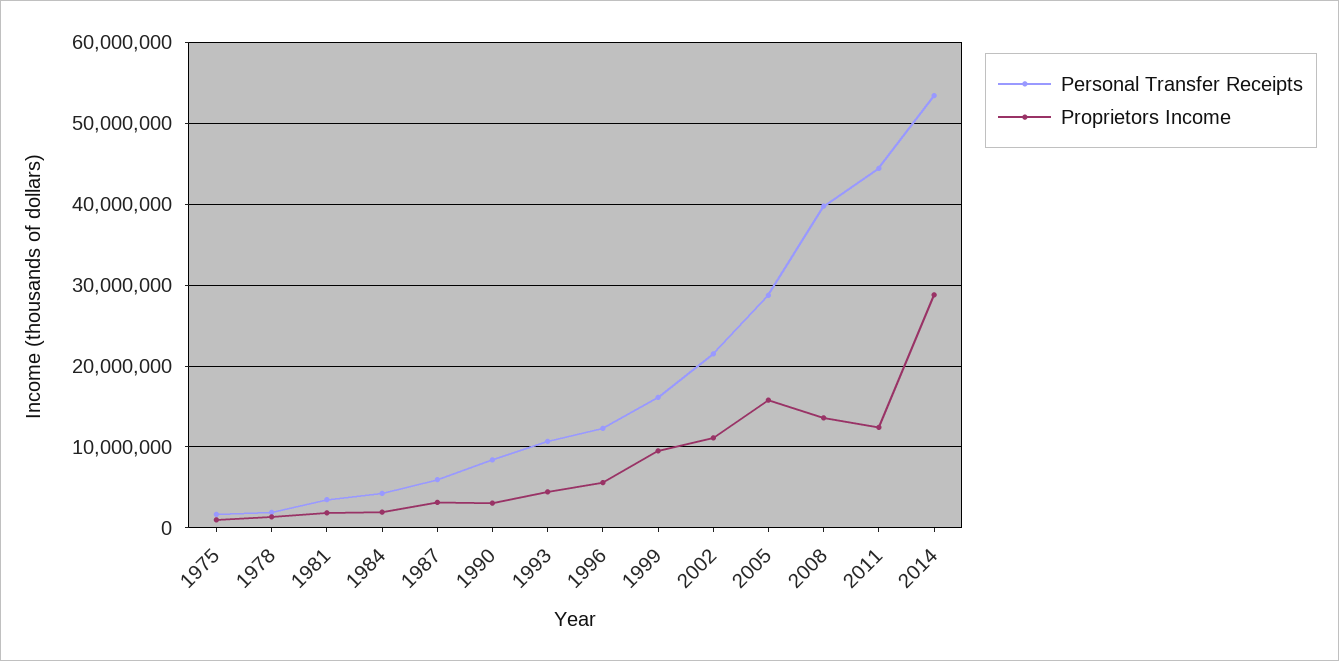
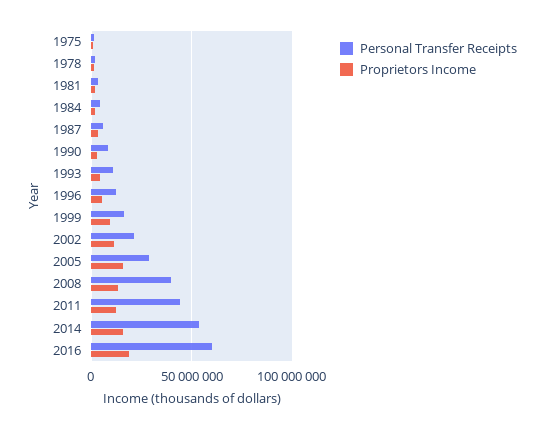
Proprietors Income, 2014: 29000000 -> 15000000
Personal Transfer Receipts, 2016: none -> 60000000
Proprietors Income, 2016: none -> 20000000

